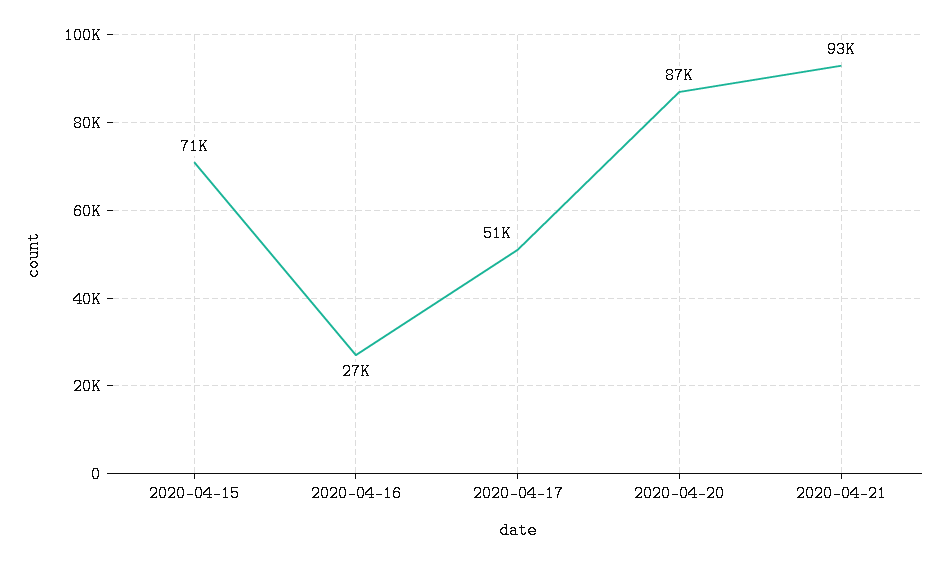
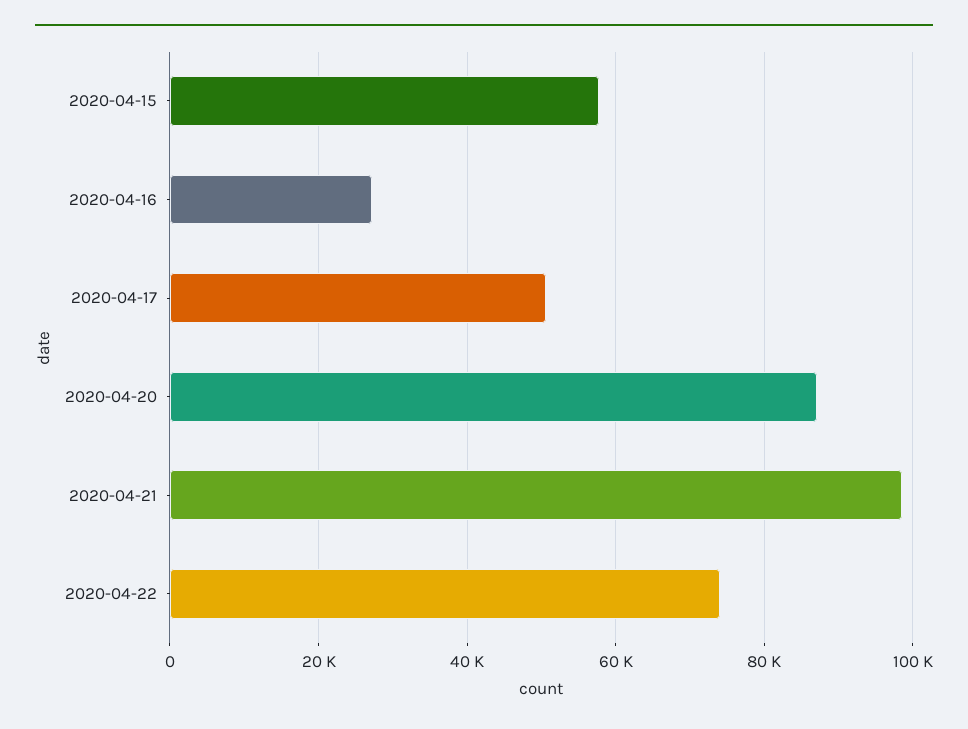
2020-04-15: 71000 -> 58000
2020-04-21: 93000 -> 98000
2020-04-22: none -> 74000

